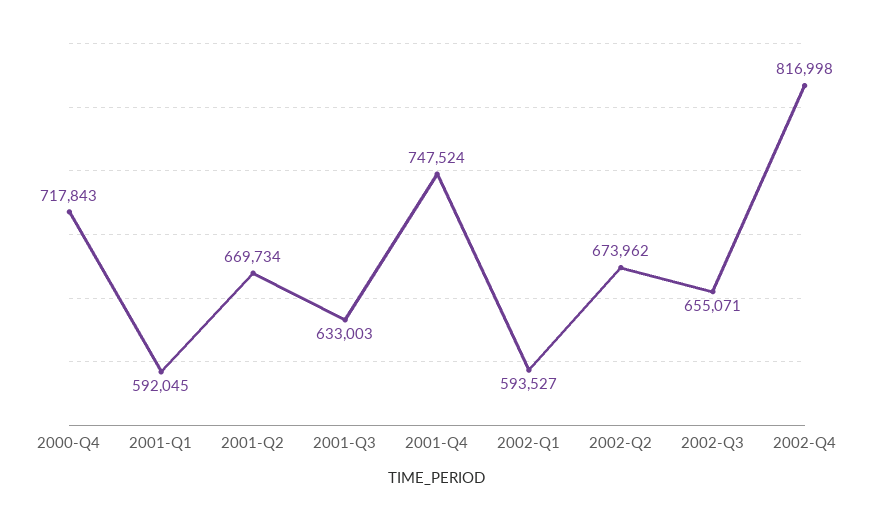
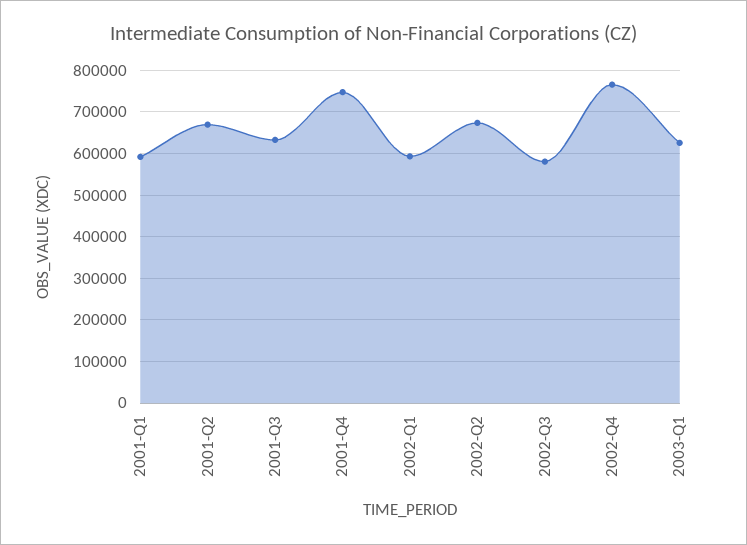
2000-Q4: 717843 -> none
2002-Q3: 655071 -> 580000
2002-Q4: 816998 -> 760000
2003-Q1: none -> 620000

